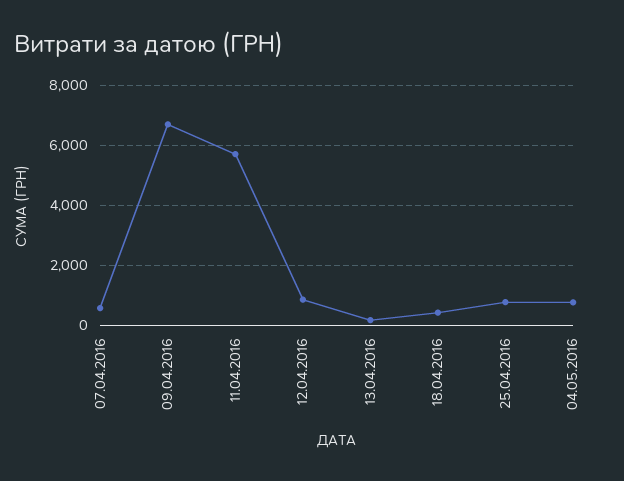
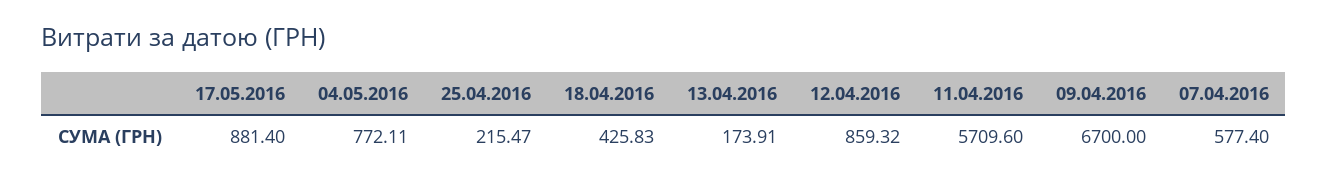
25.04.2016: 800 -> 215.47
17.05.2016: none -> 881.4

